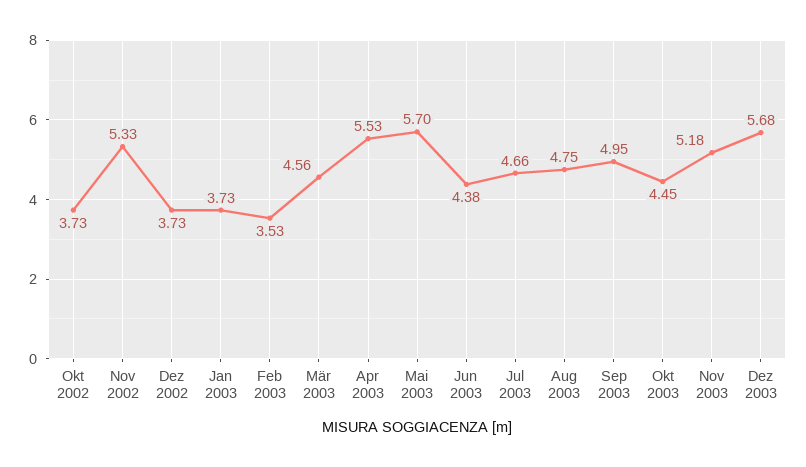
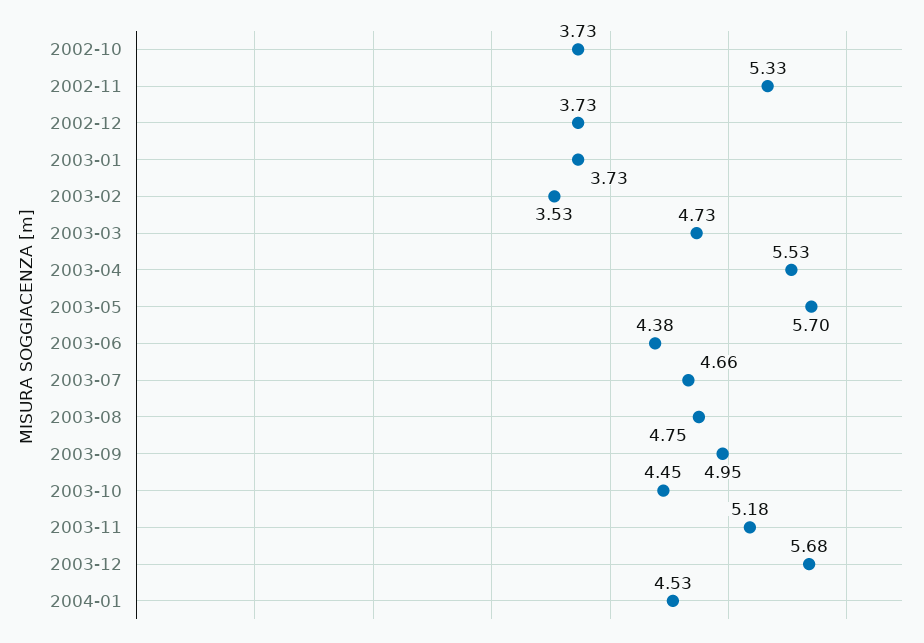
Mär 2003: 4.56 -> 4.73
2004-01: none -> 4.53

